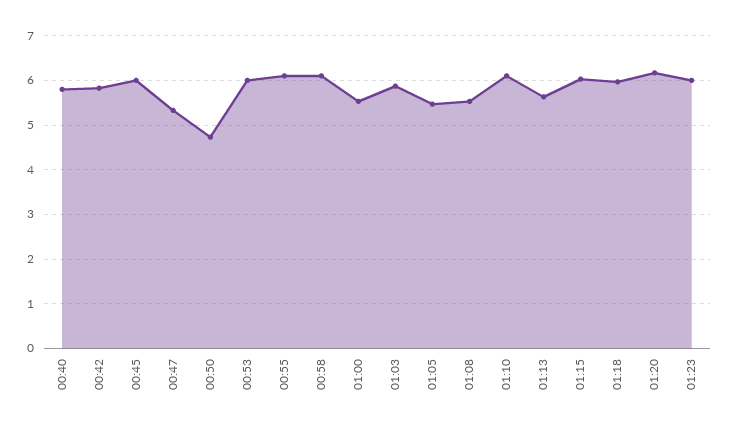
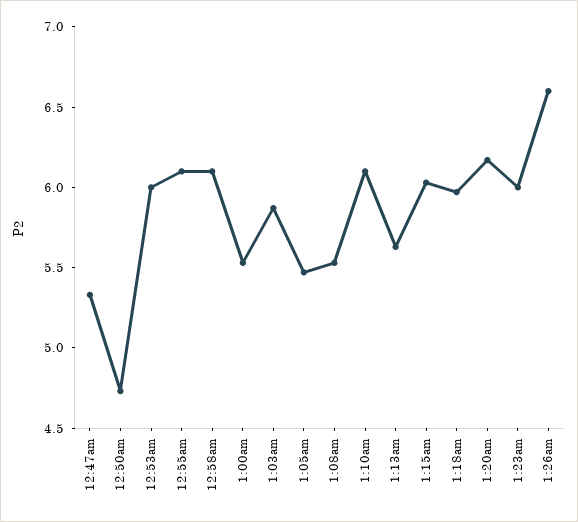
00:40: 5.8 -> none
00:42: 5.8 -> none
00:45: 6 -> none
1:26am: none -> 6.6

